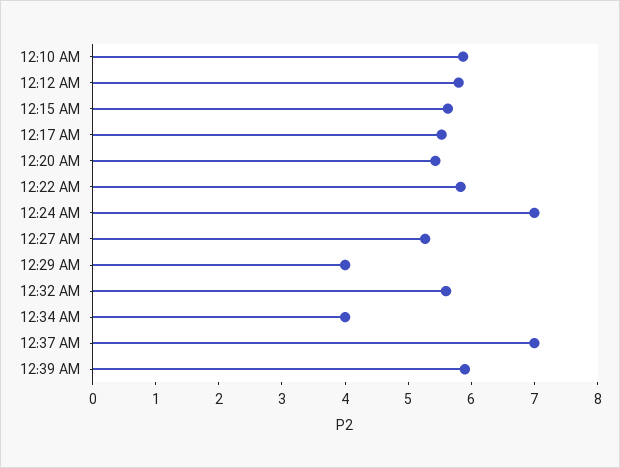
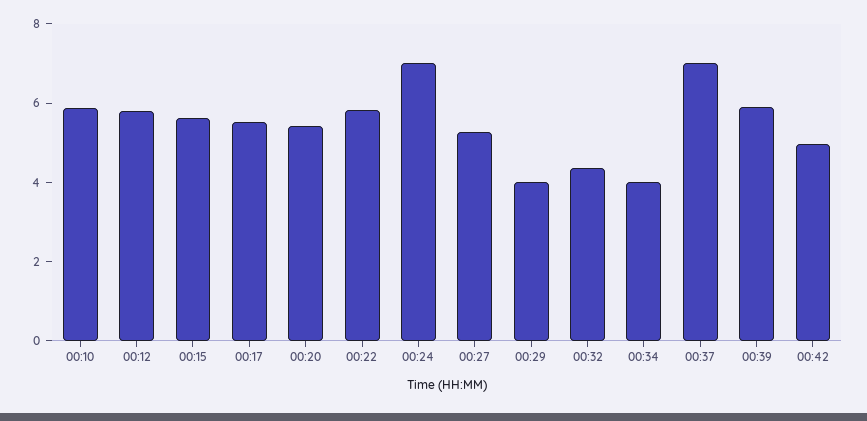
12:32 AM: 5.6 -> 4.5
00:42: none -> 5

